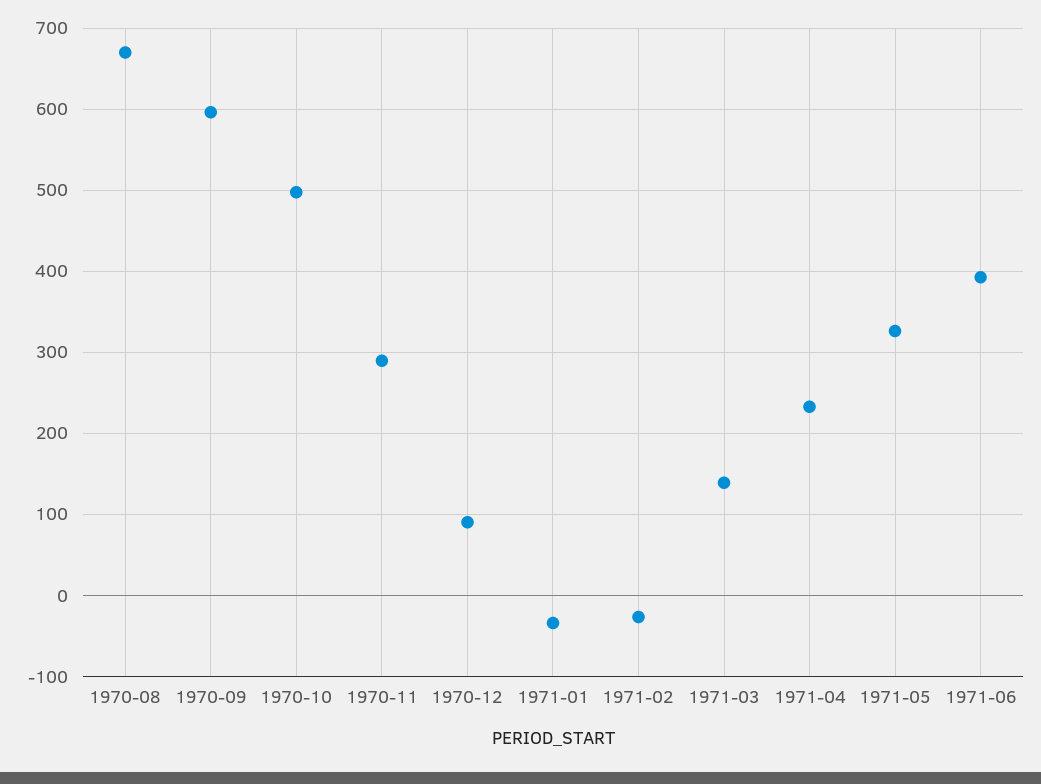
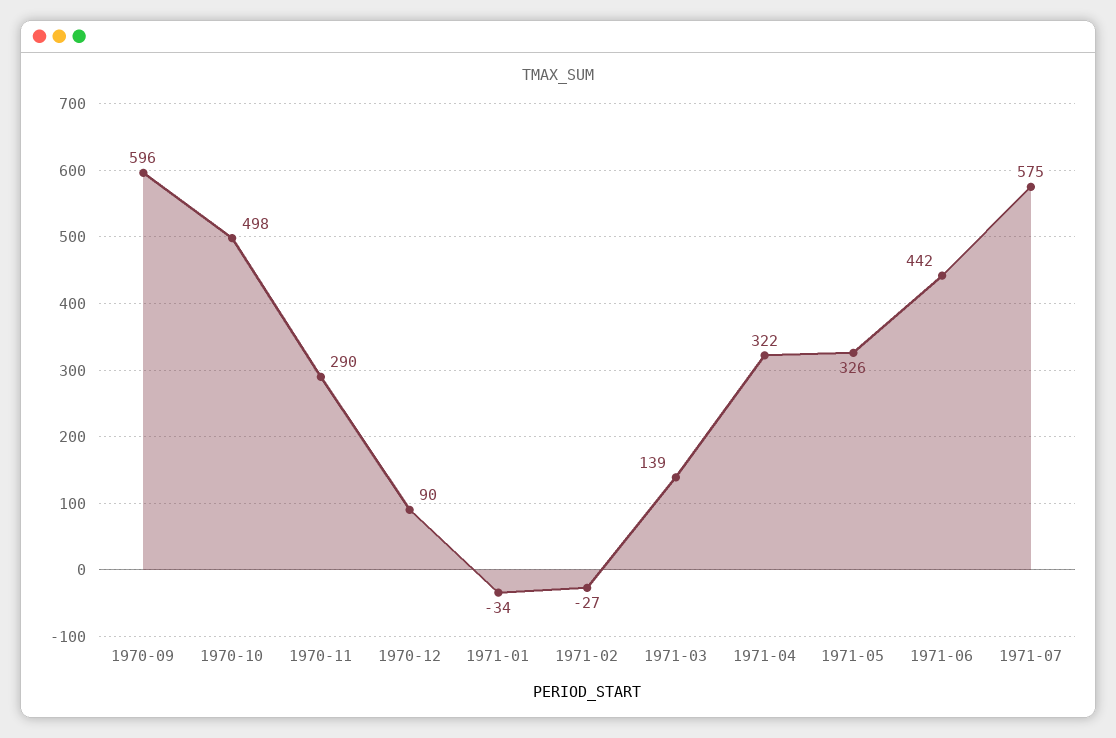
1970-08: 670 -> none
1971-04: 230 -> 322
1971-06: 390 -> 442
1971-07: none -> 575

